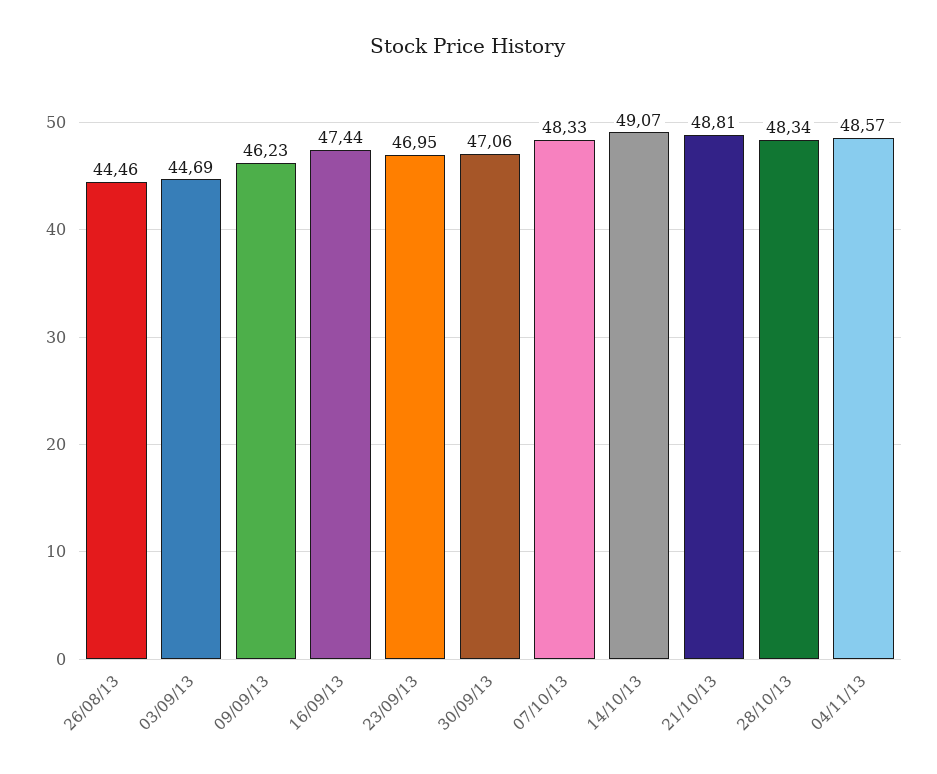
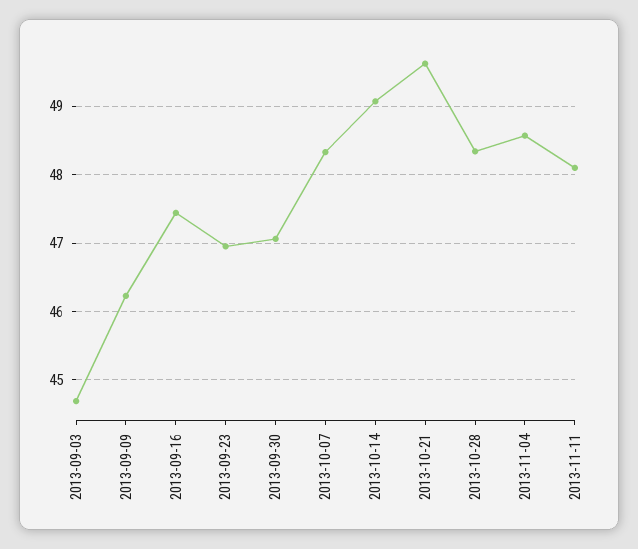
26/08/13: 44.46 -> none
21/10/13: 48.81 -> 49.6
2013-11-11: none -> 48.1

